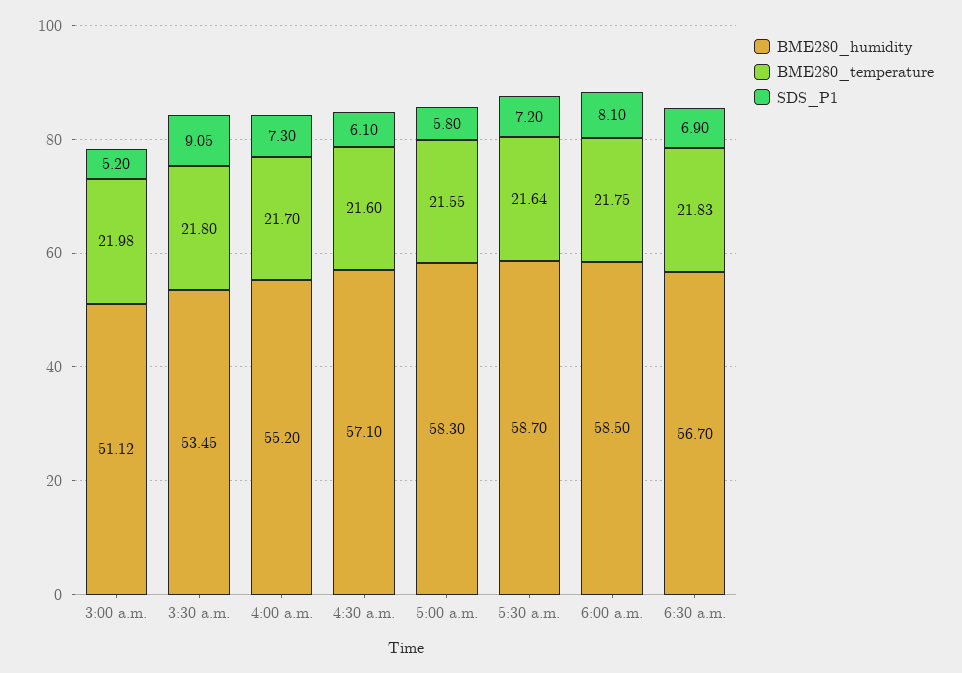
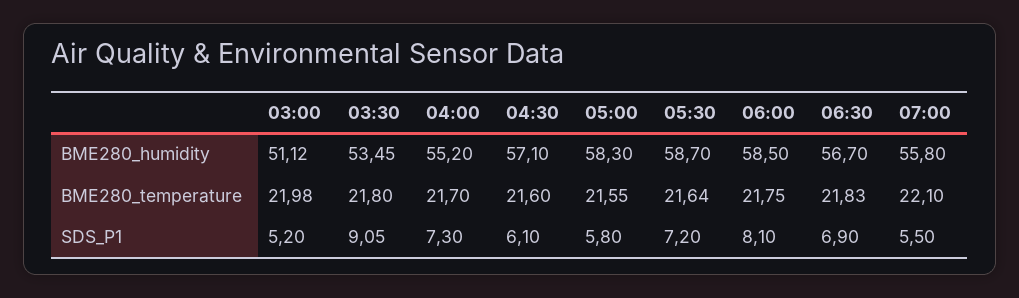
BME280_humidity, 07:00: none -> 55.8
BME280_temperature, 07:00: none -> 22.1
SDS_P1, 07:00: none -> 5.5

